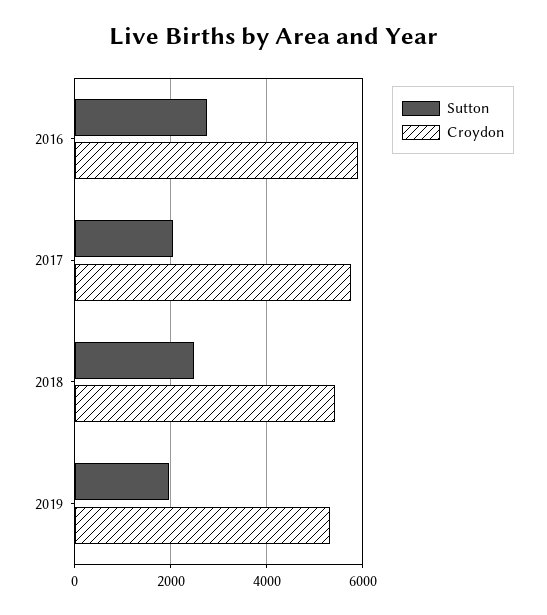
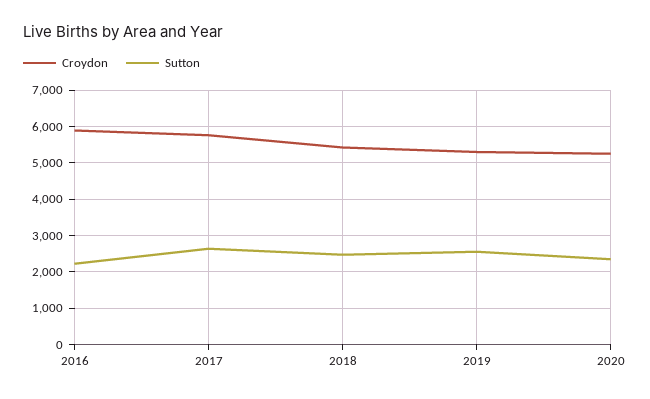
Sutton, 2016: 2800 -> 2200
Sutton, 2017: 2000 -> 2600
Sutton, 2019: 2000 -> 2600
Croydon, 2020: none -> 5200
Sutton, 2020: none -> 2400

